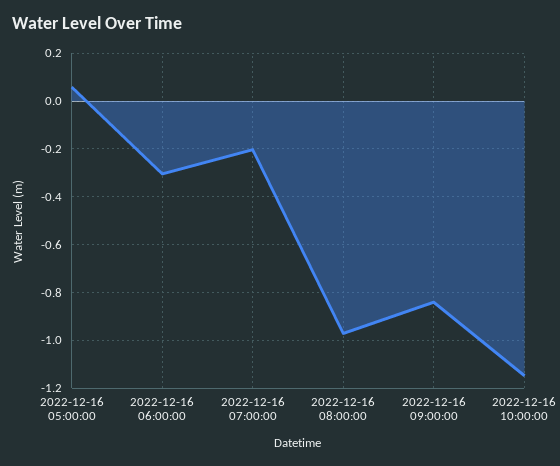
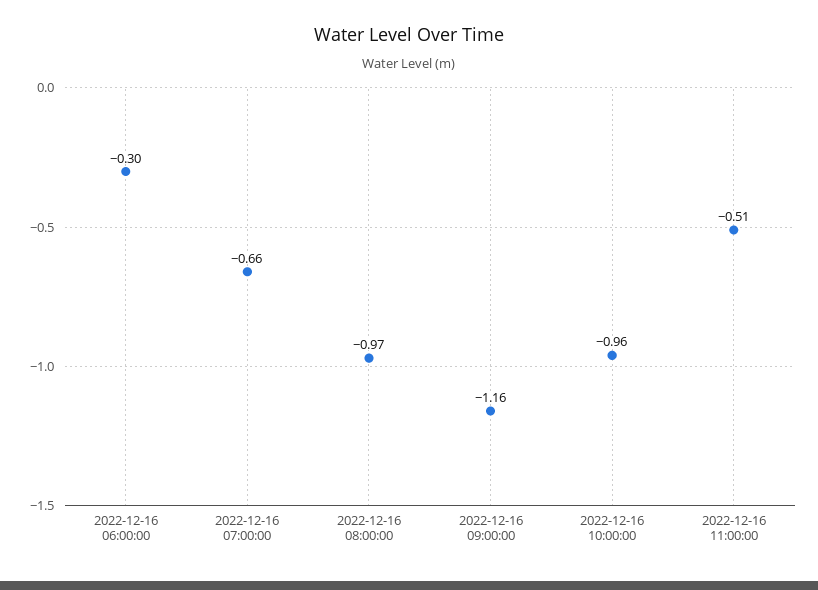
2022-12-16 05:00:00: 0.05 -> none
2022-12-16 07:00:00: -0.2 -> -0.66
2022-12-16 09:00:00: -0.85 -> -1.16
2022-12-16 10:00:00: -1.15 -> -0.96
2022-12-16 11:00:00: none -> -0.51

